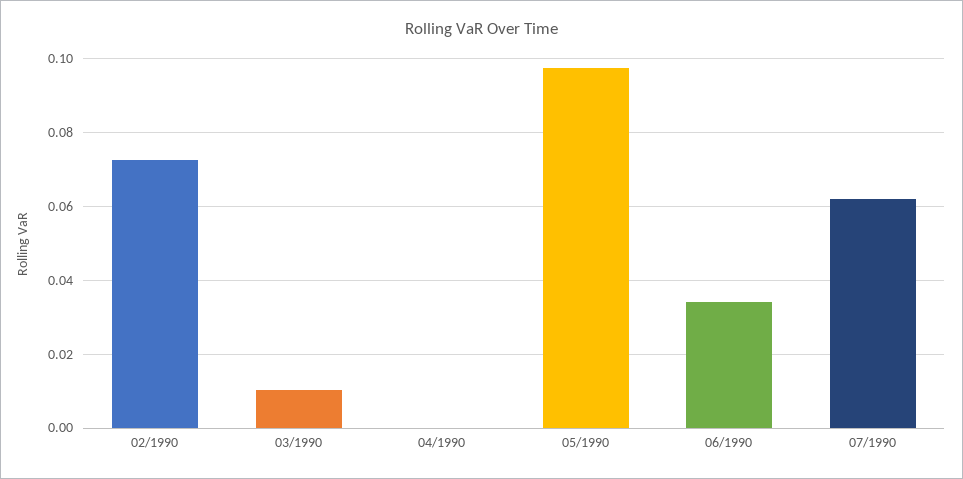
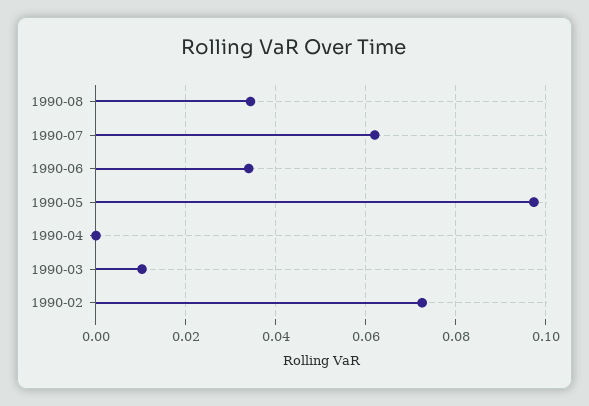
1990-08: none -> 0.034

